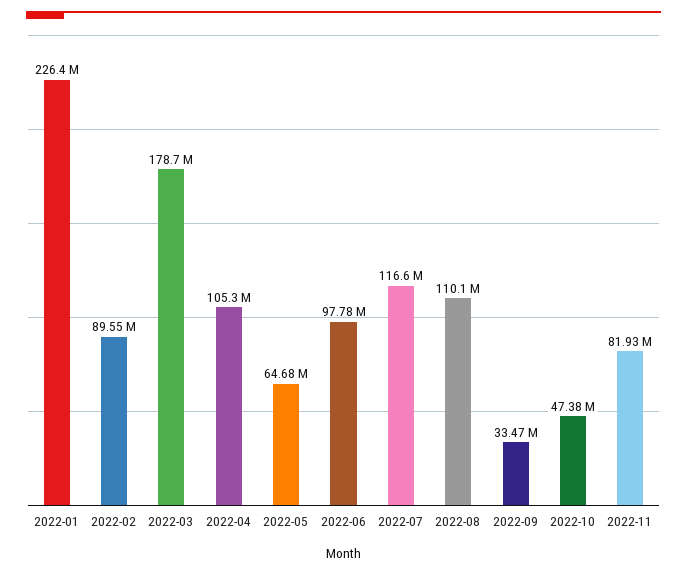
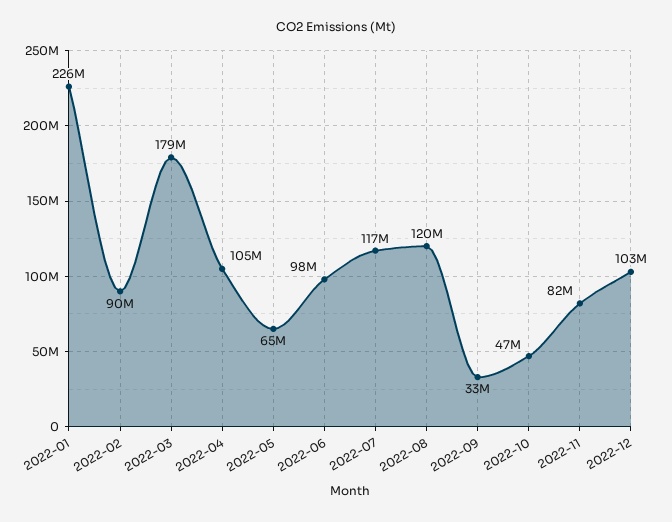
2022-08: 110100000 -> 120000000
2022-12: none -> 103000000

